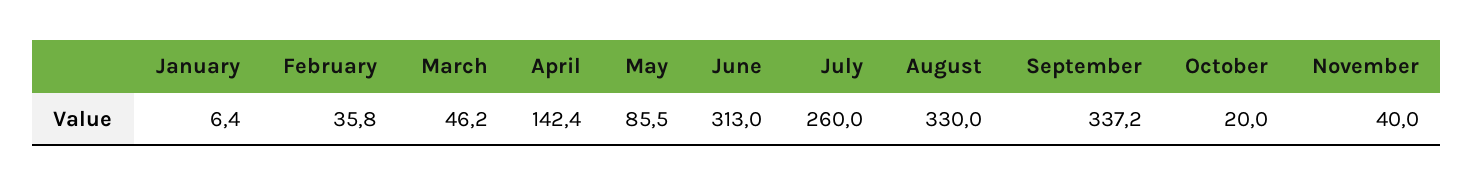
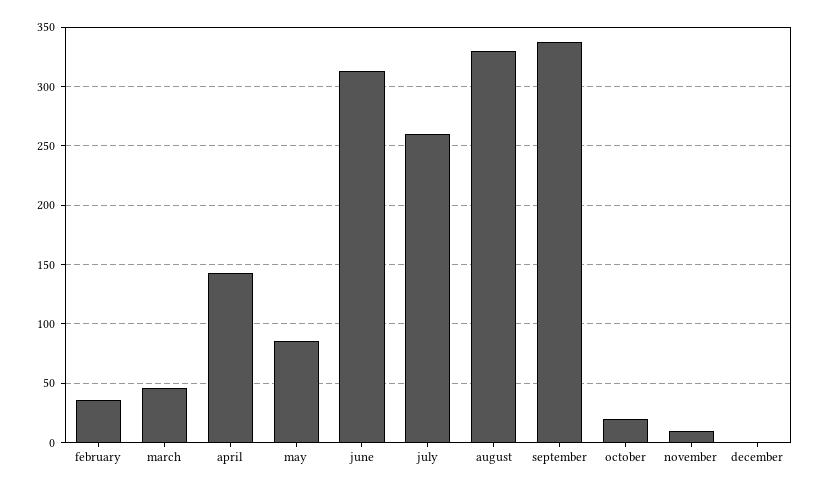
January: 6.4 -> none
November: 40 -> 10
december: none -> 0

